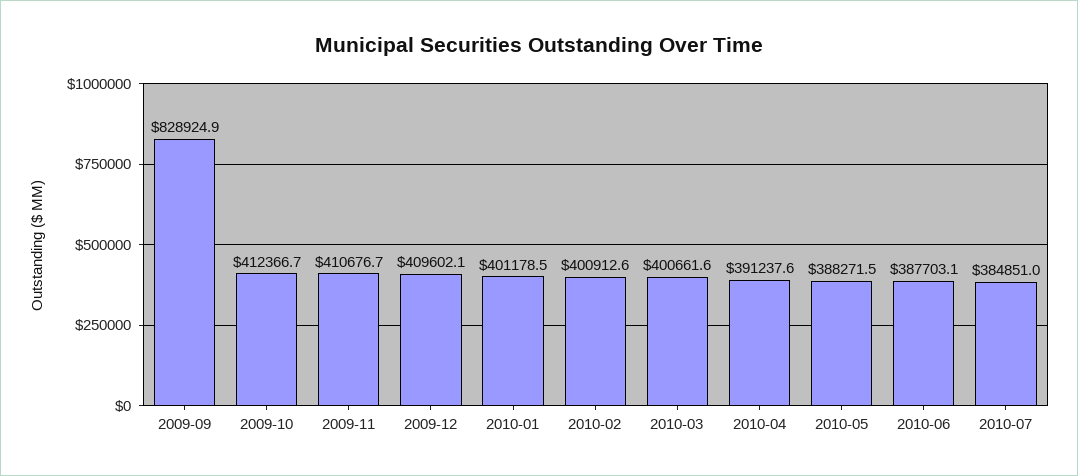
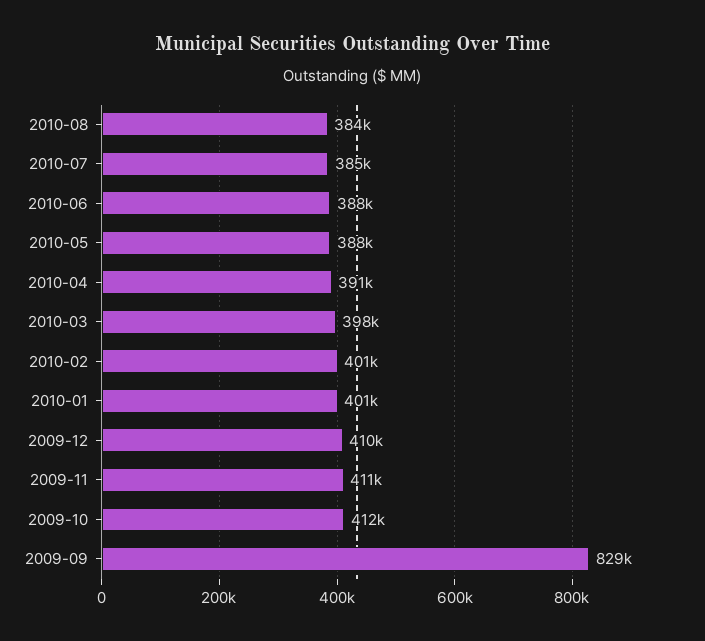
2010-03: 400661.6 -> 398000
2010-08: none -> 384000

